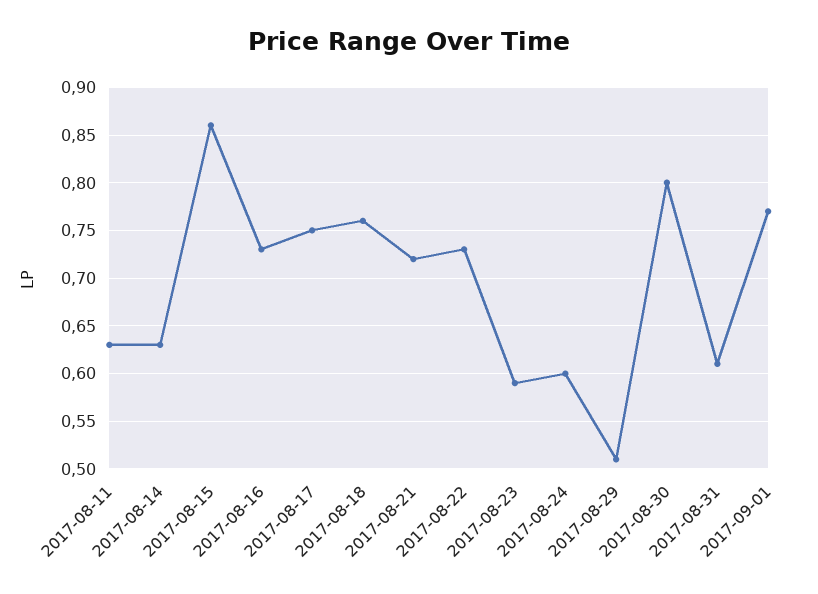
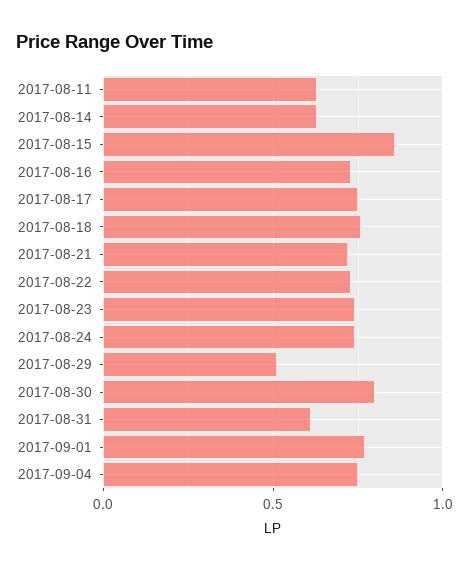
2017-08-23: 0.59 -> 0.75
2017-08-24: 0.6 -> 0.75
2017-09-04: none -> 0.75

